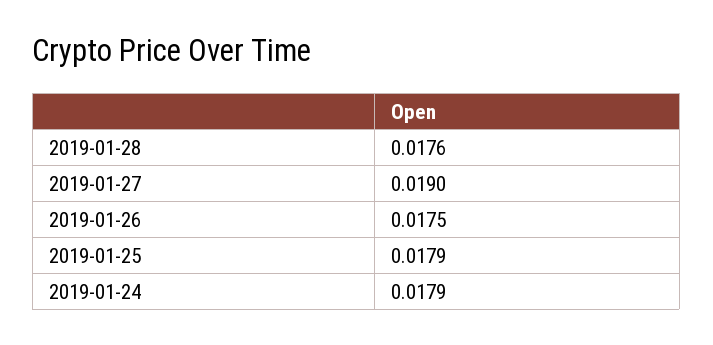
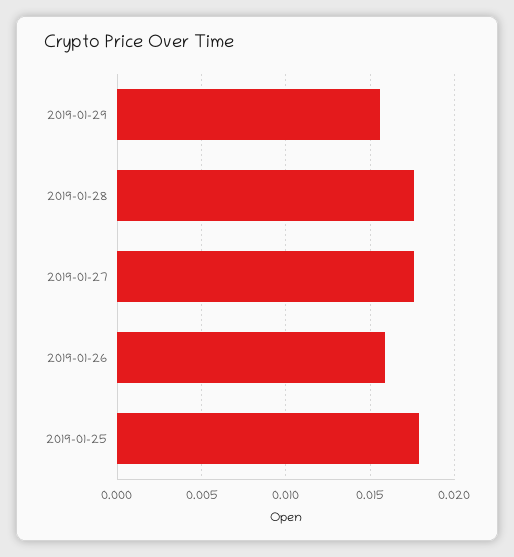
2019-01-27: 0.019 -> 0.0175
2019-01-26: 0.0175 -> 0.016
2019-01-24: 0.0179 -> none
2019-01-29: none -> 0.0155

